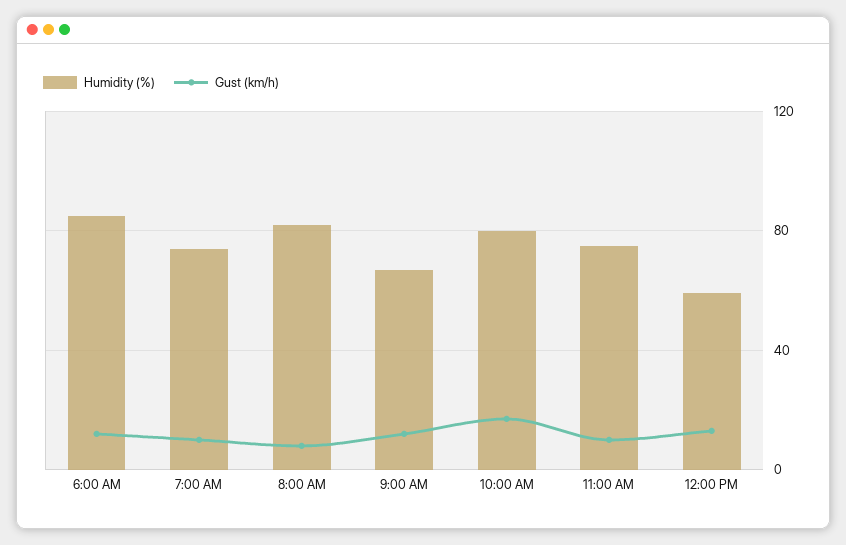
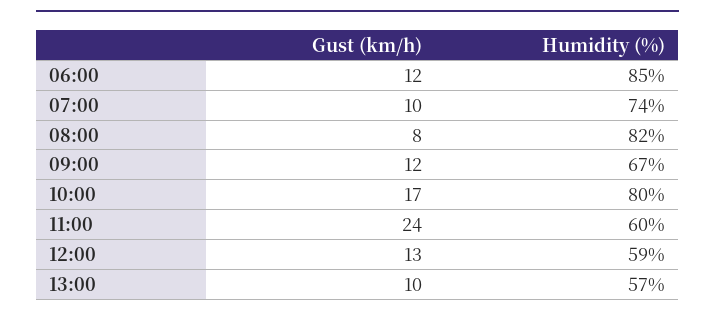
Humidity (%), 11:00 AM: 75 -> 60
Gust (km/h), 11:00 AM: 10 -> 24
Gust (km/h), 13:00: none -> 10
Humidity (%), 13:00: none -> 57

